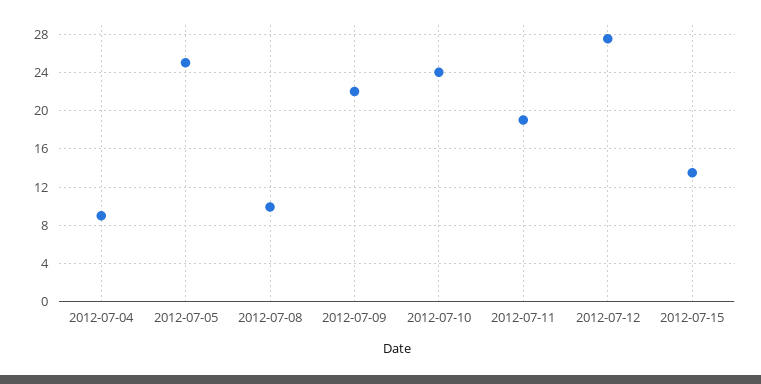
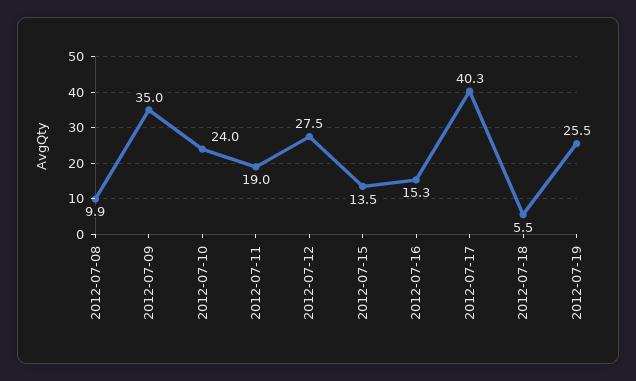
2012-07-04: 9 -> none
2012-07-05: 25 -> none
2012-07-09: 22 -> 35
2012-07-16: none -> 15.3
2012-07-17: none -> 40.3
2012-07-18: none -> 5.5
2012-07-19: none -> 25.5

